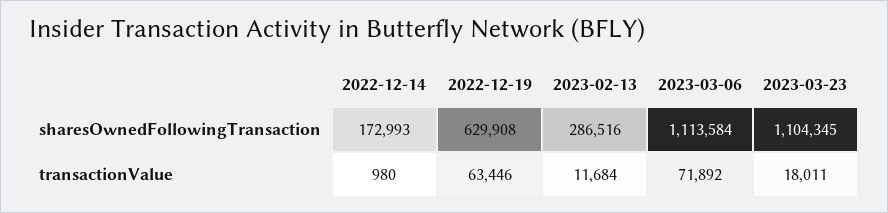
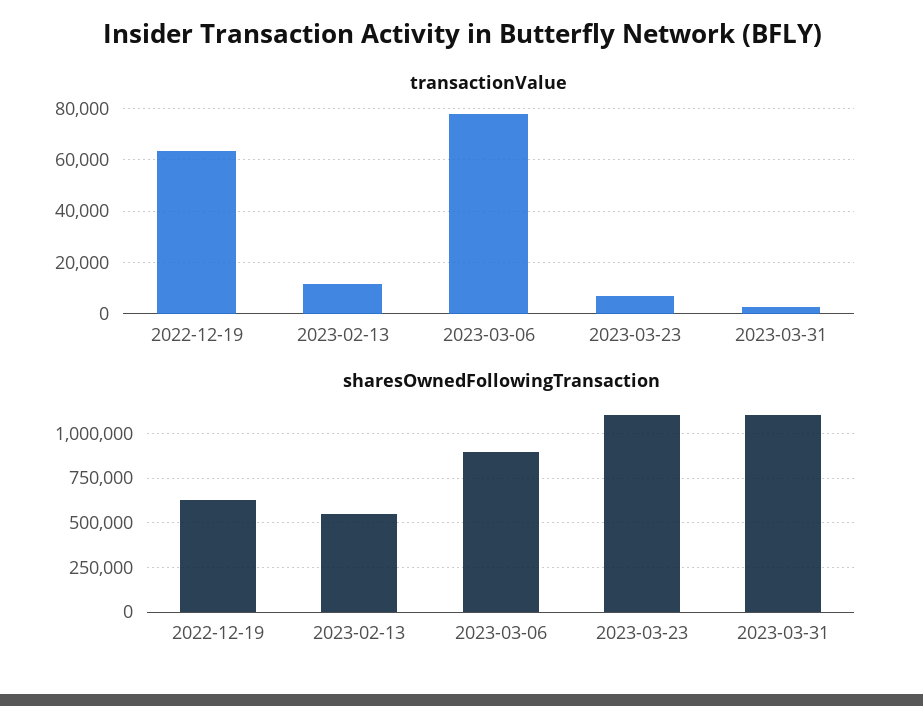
sharesOwnedFollowingTransaction, 2022-12-14: 172993 -> none
sharesOwnedFollowingTransaction, 2023-02-13: 286516 -> 550000
sharesOwnedFollowingTransaction, 2023-03-06: 1113584 -> 900000
transactionValue, 2022-12-14: 980 -> none
transactionValue, 2023-03-06: 71892 -> 77500
transactionValue, 2023-03-23: 18011 -> 7500
transactionValue, 2023-03-31: none -> 2500
sharesOwnedFollowingTransaction, 2023-03-31: none -> 1100000

